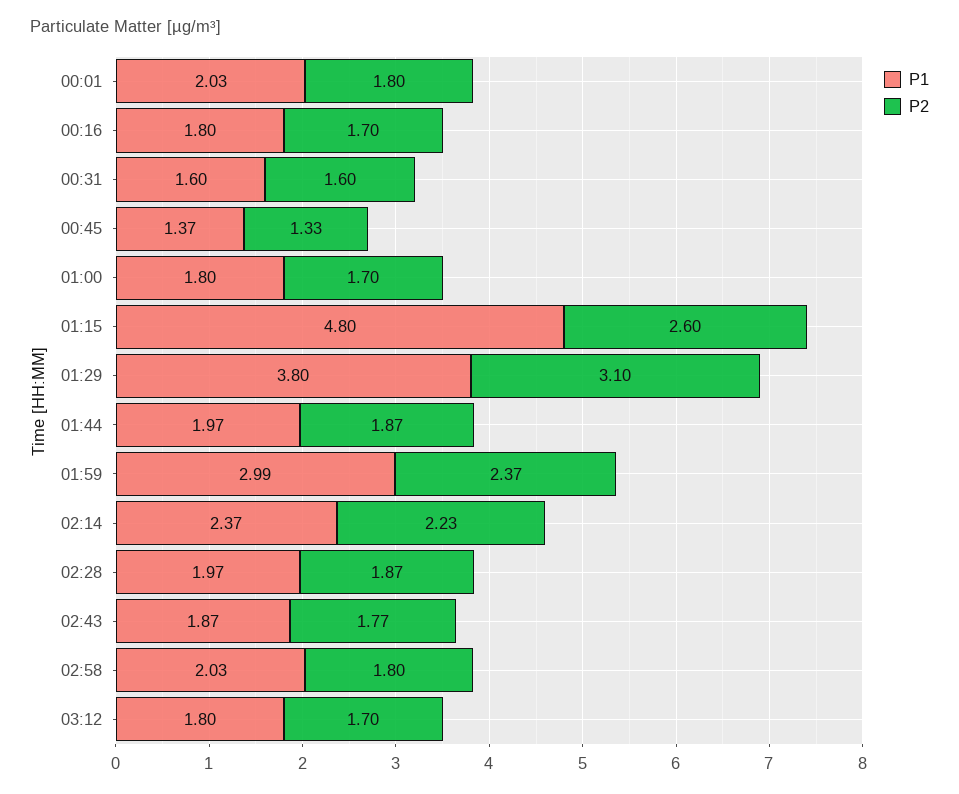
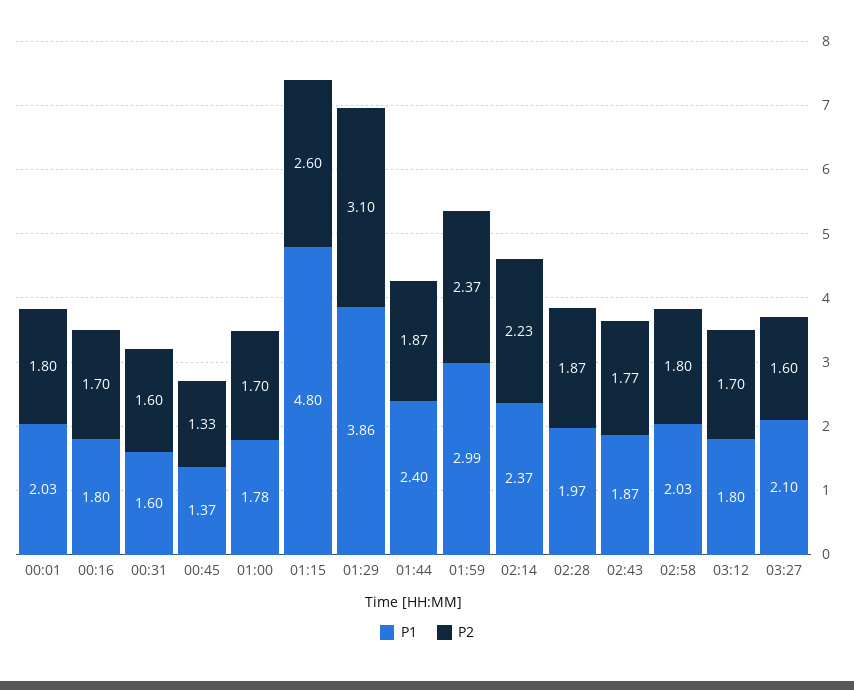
P1, 01:00: 1.8 -> 1.78
P1, 01:29: 3.8 -> 3.86
P1, 01:44: 1.97 -> 2.4
P1, 03:27: none -> 2.1
P2, 03:27: none -> 1.6

